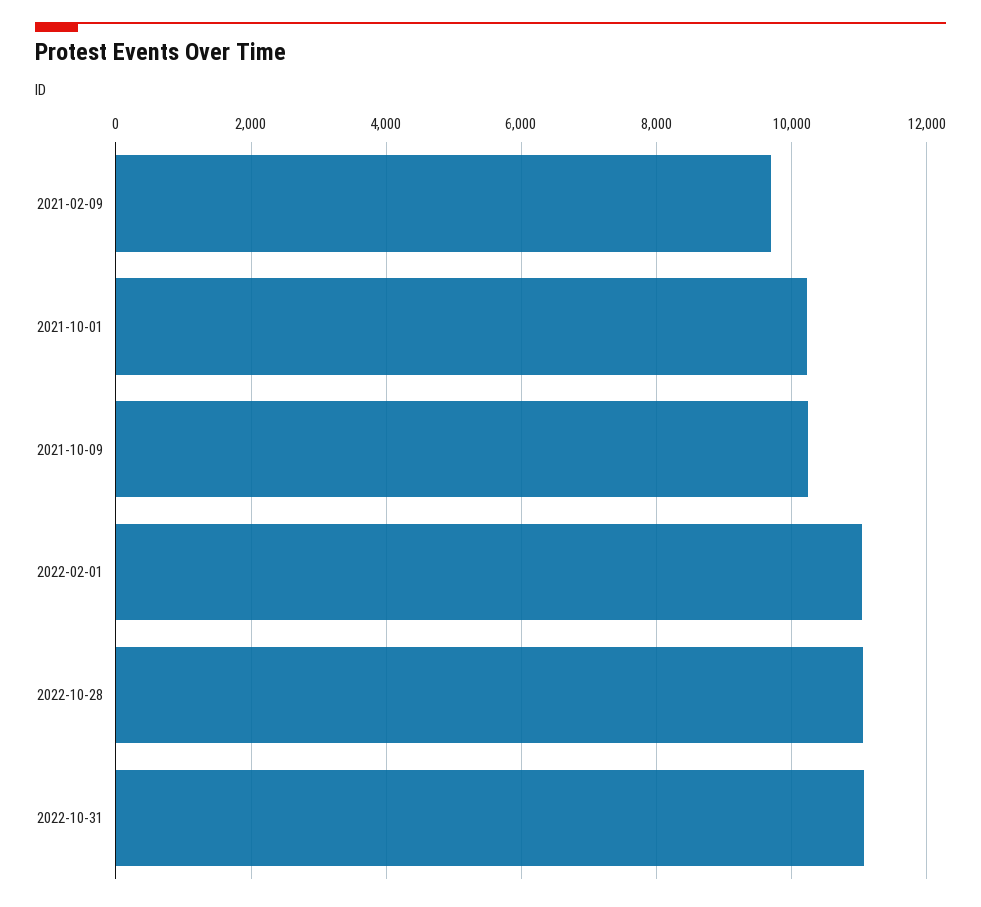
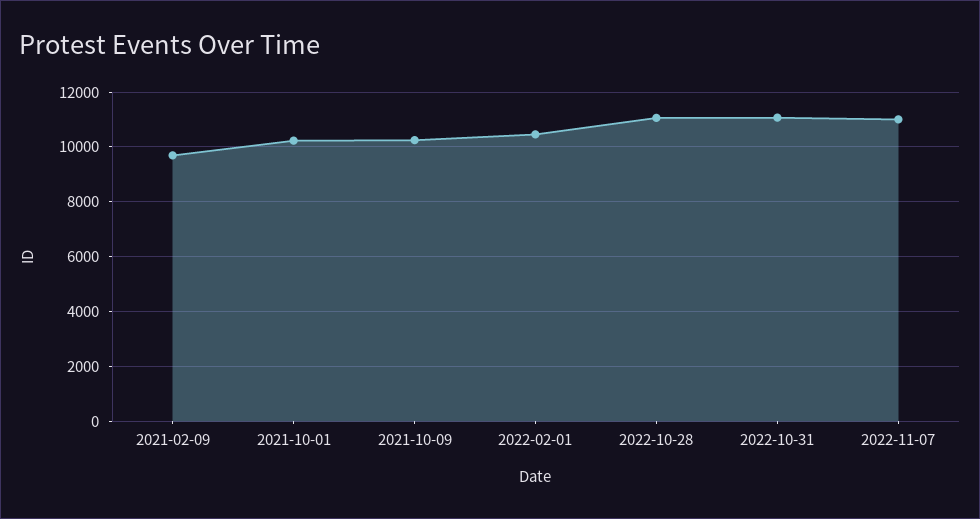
2022-02-01: 11000 -> 10500
2022-11-07: none -> 11000

